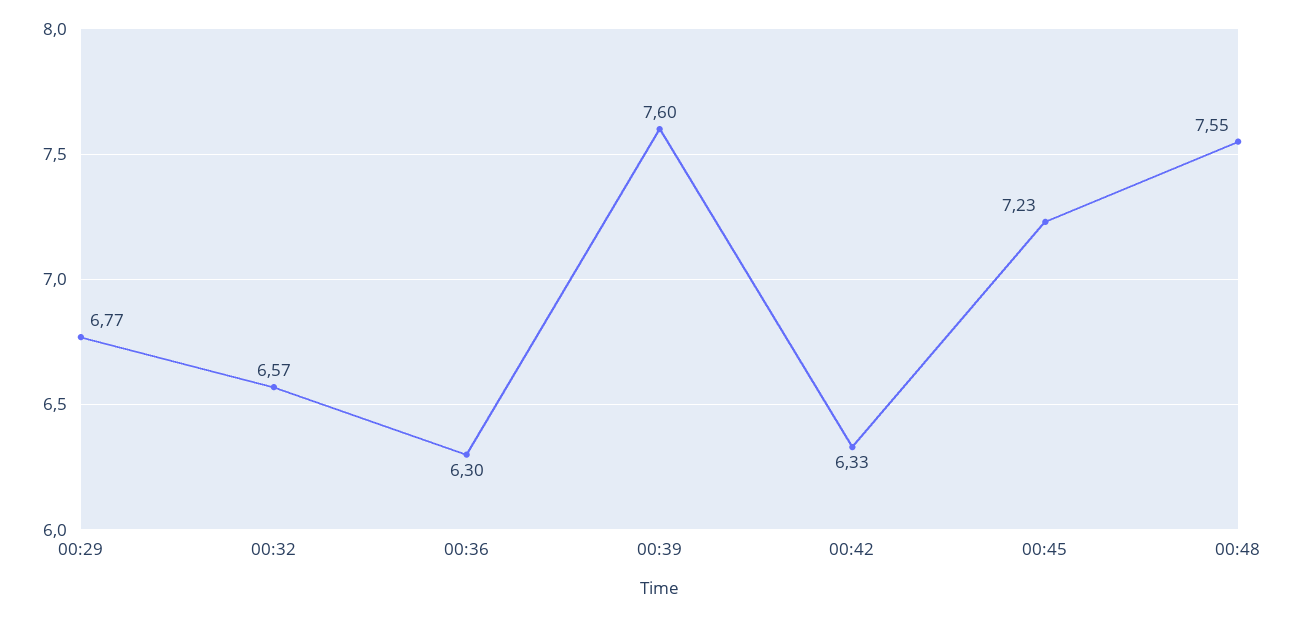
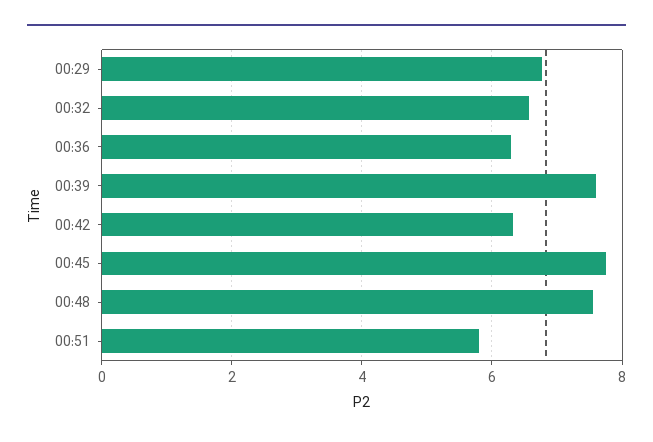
00:45: 7.23 -> 7.8
00:51: none -> 5.8

